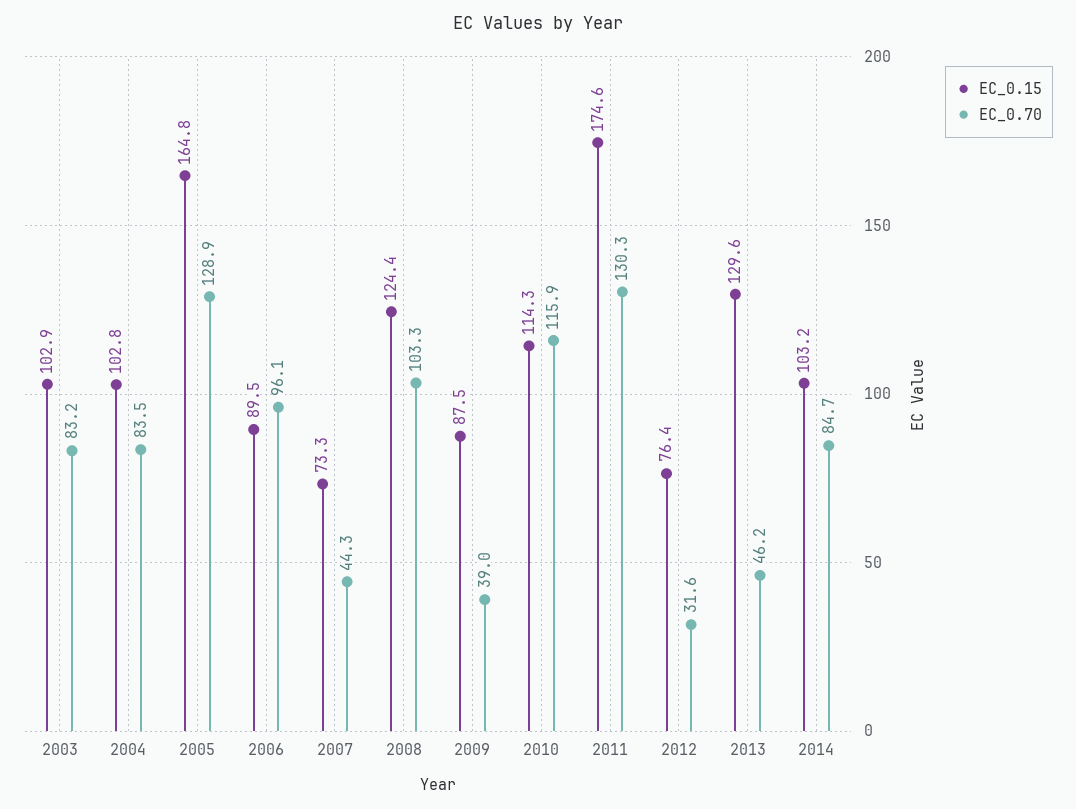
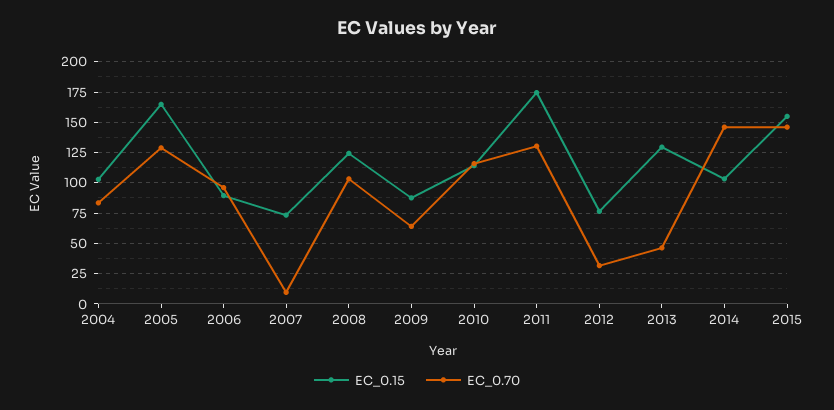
EC_0.15, 2003: 102.9 -> none
EC_0.70, 2003: 83.2 -> none
EC_0.70, 2007: 44.3 -> 10
EC_0.70, 2009: 39 -> 65
EC_0.70, 2014: 84.7 -> 145
EC_0.15, 2015: none -> 155
EC_0.70, 2015: none -> 145

